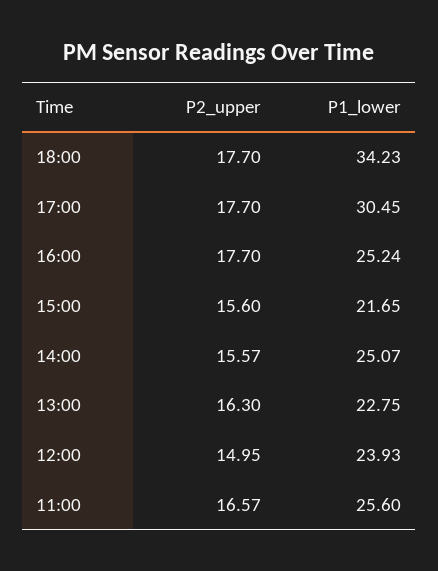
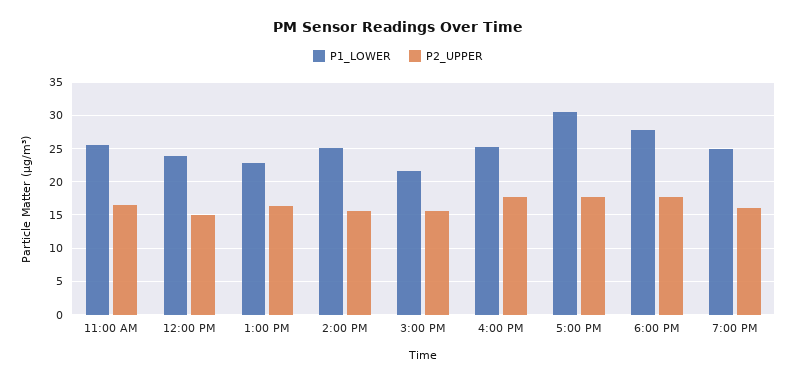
P1_lower, 18:00: 34.23 -> 28
P1_lower, 7:00 PM: none -> 25
P2_upper, 7:00 PM: none -> 16

